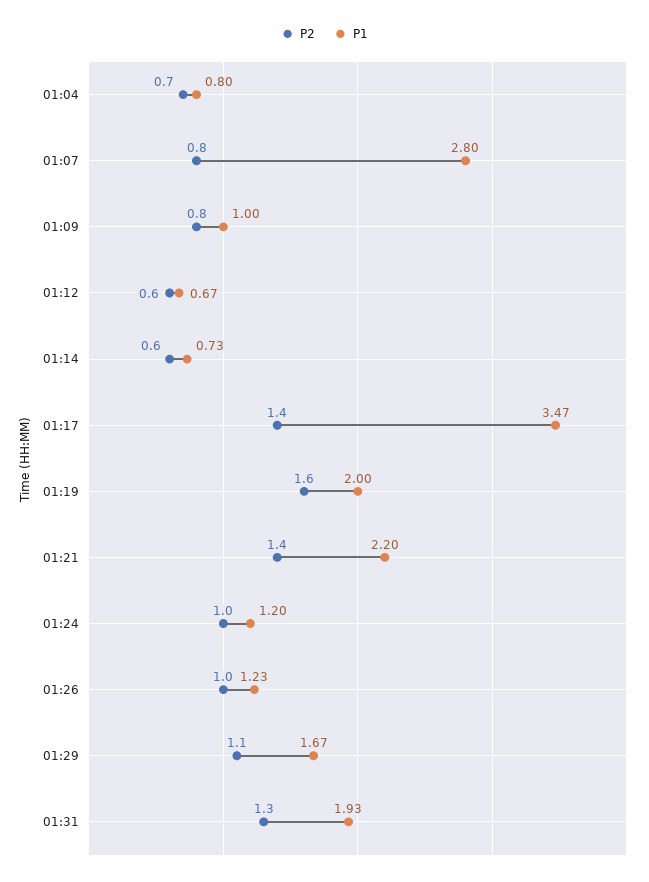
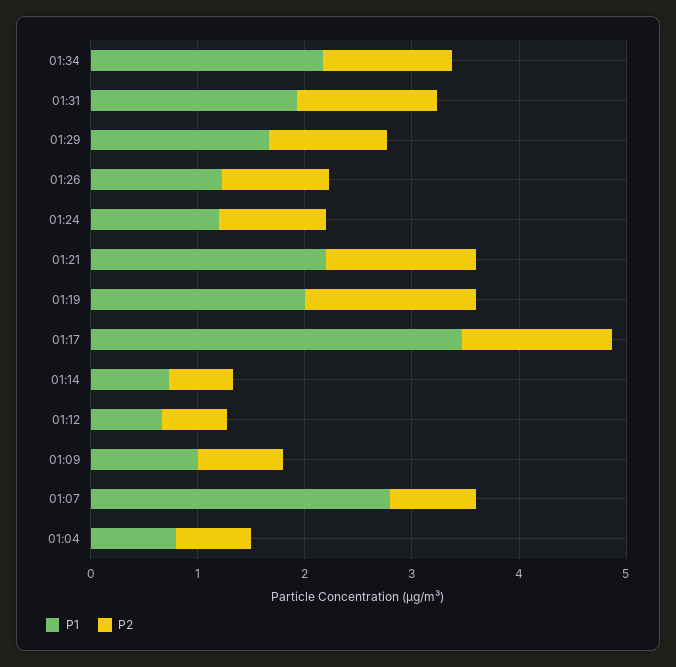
P1, 01:34: none -> 2.2
P2, 01:34: none -> 1.2

